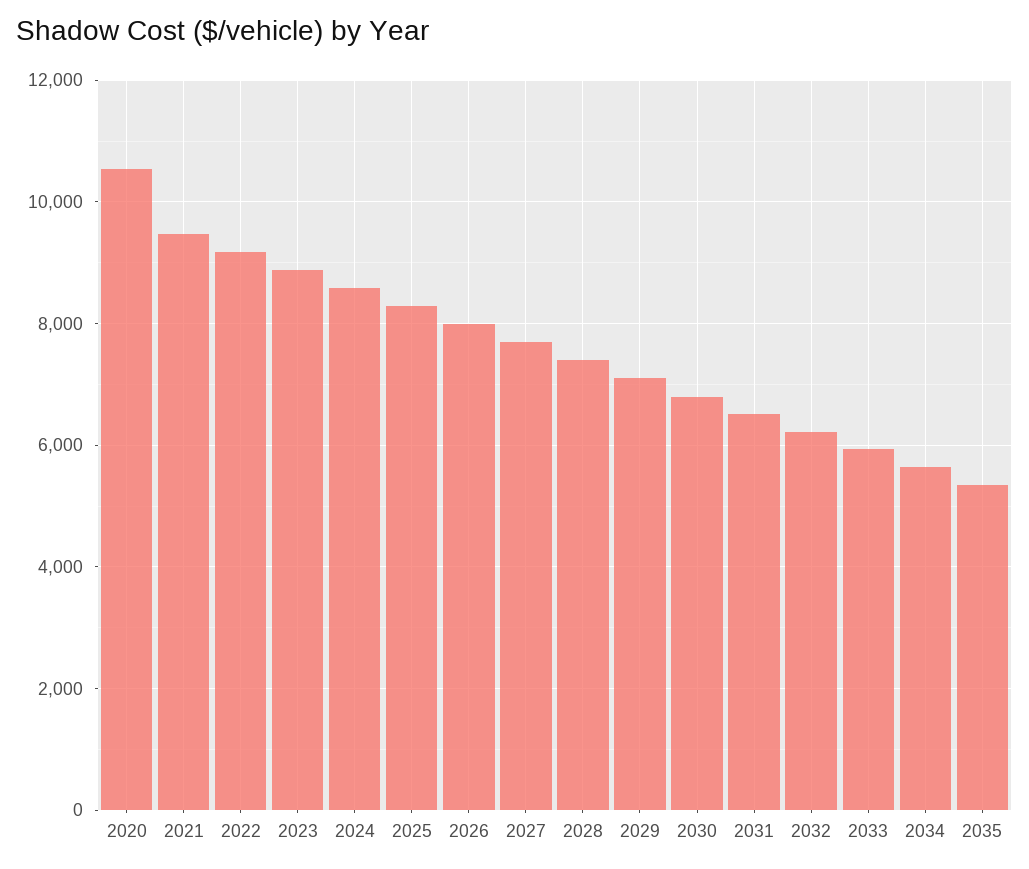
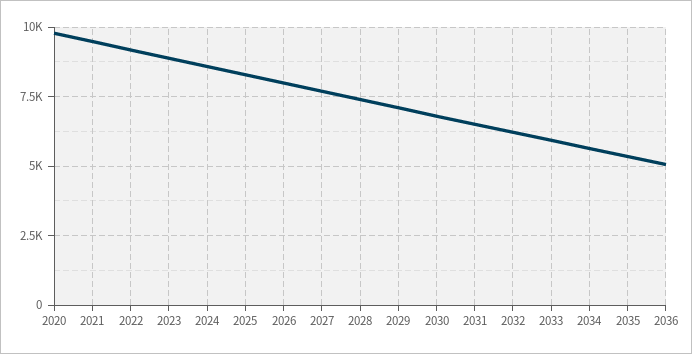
2020: 10600 -> 9750
2036: none -> 5000

